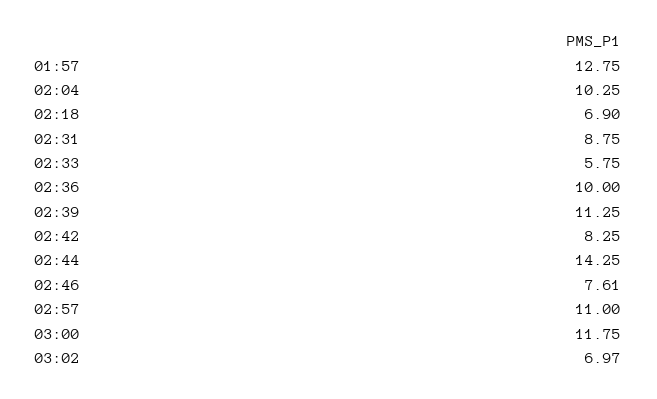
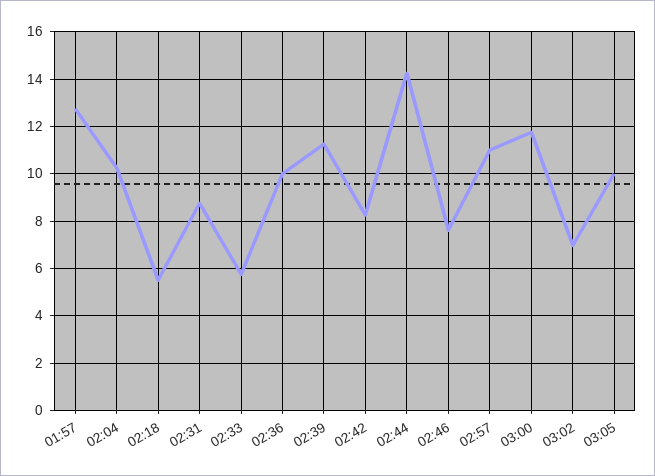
02:18: 6.9 -> 5.5
03:05: none -> 10

